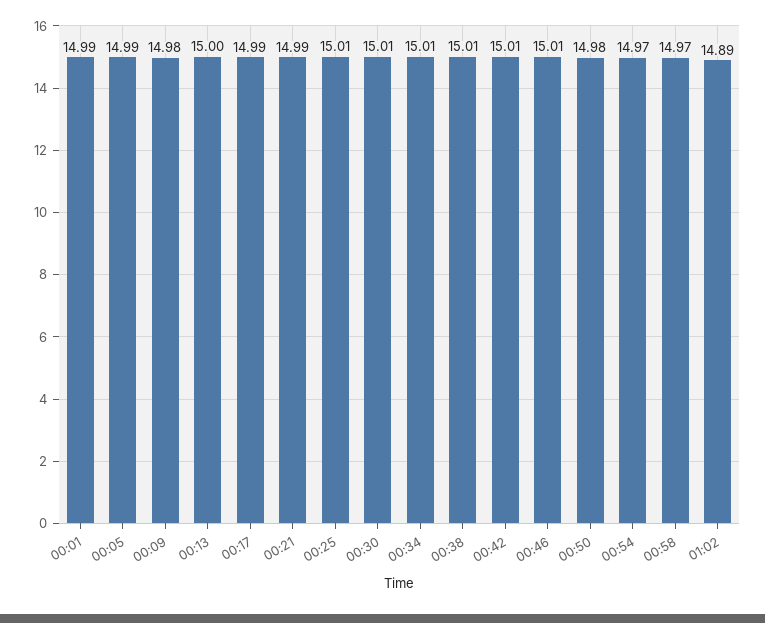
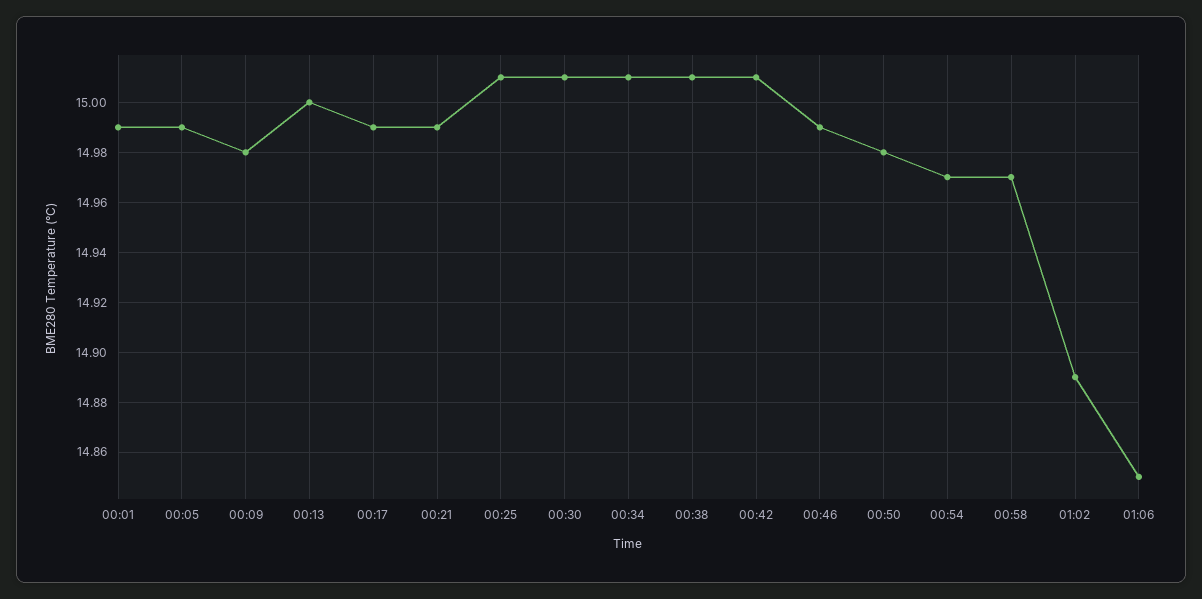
00:46: 15.01 -> 14.99
01:06: none -> 14.85

